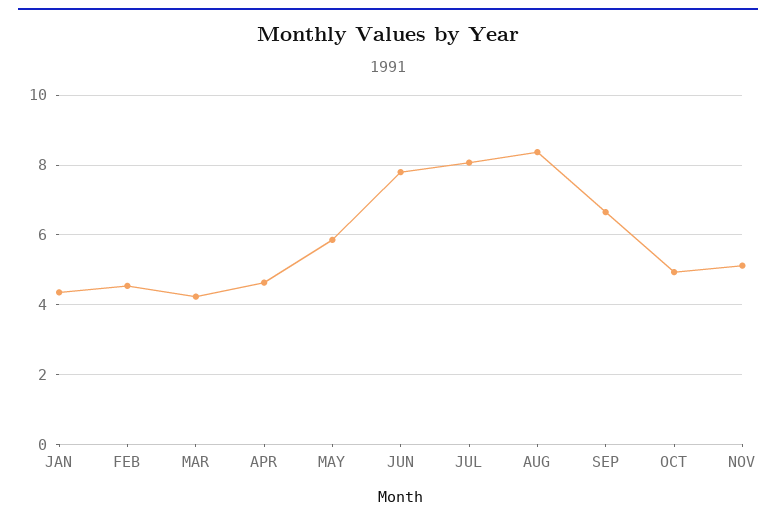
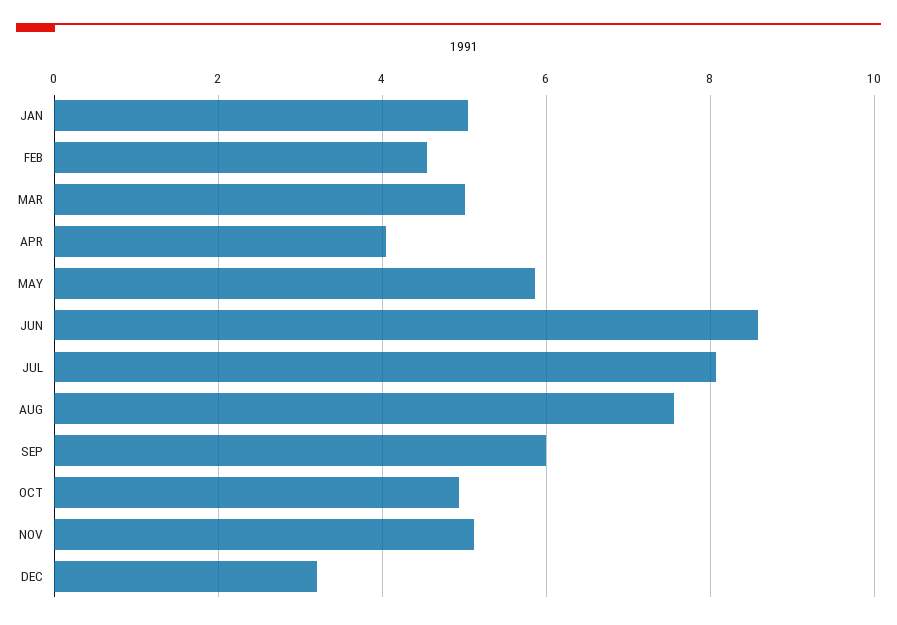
JAN: 4.4 -> 5
MAR: 4.2 -> 5
APR: 4.6 -> 4
JUN: 7.8 -> 8.6
AUG: 8.4 -> 7.6
SEP: 6.6 -> 6
DEC: none -> 3.2

